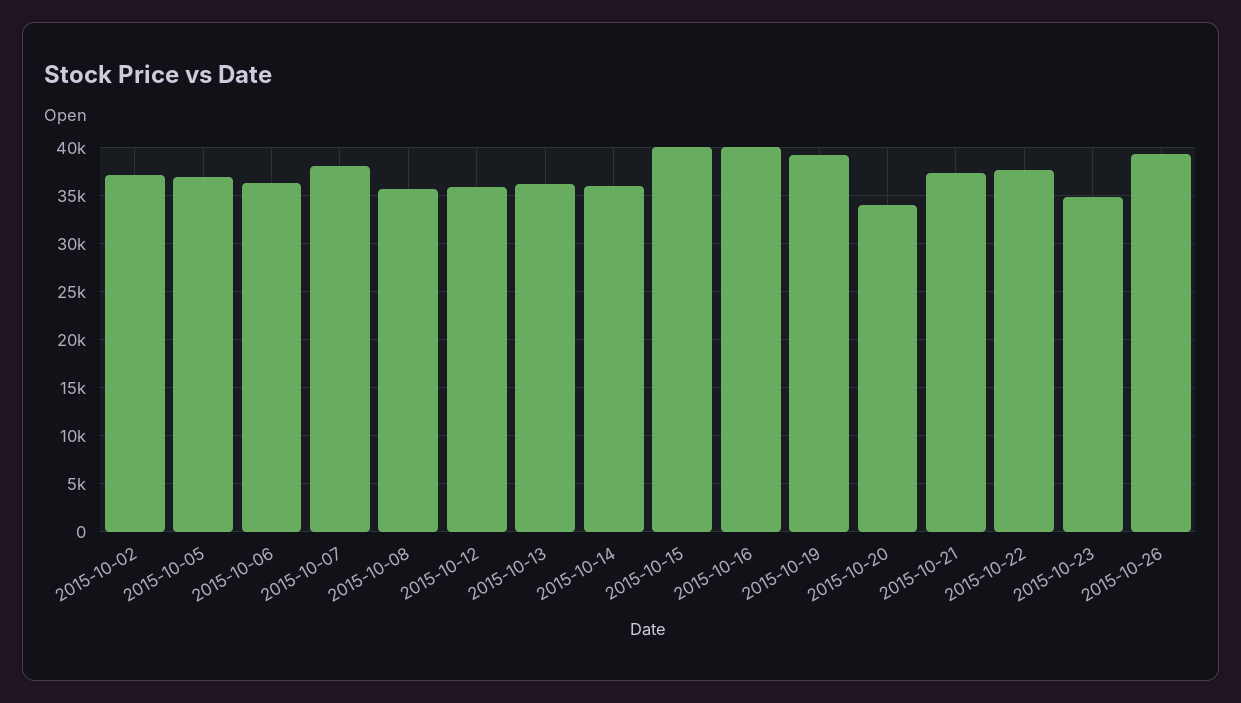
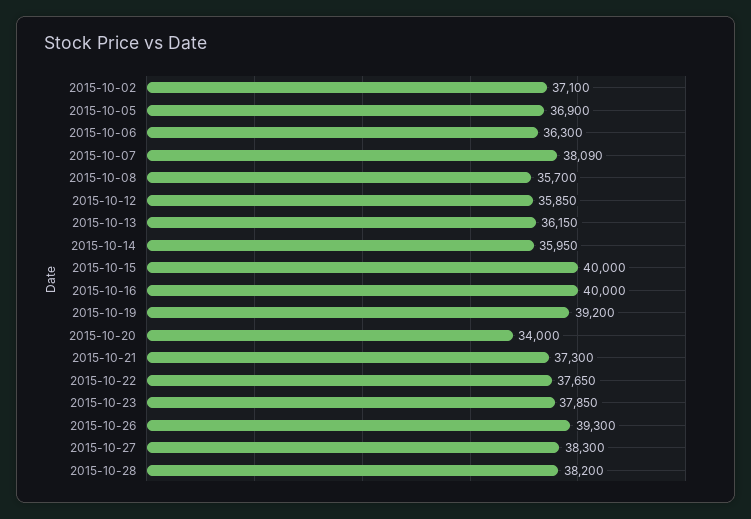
2015-10-23: 35000 -> 37850
2015-10-27: none -> 38300
2015-10-28: none -> 38200

